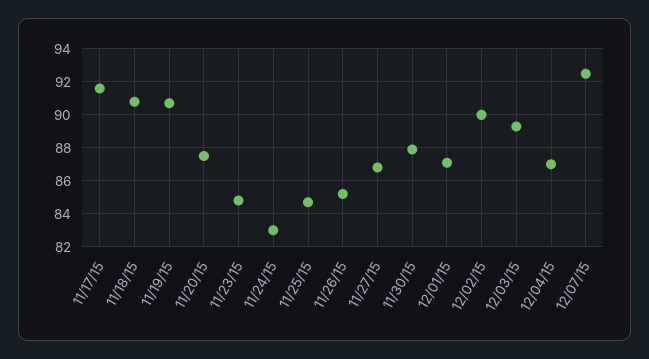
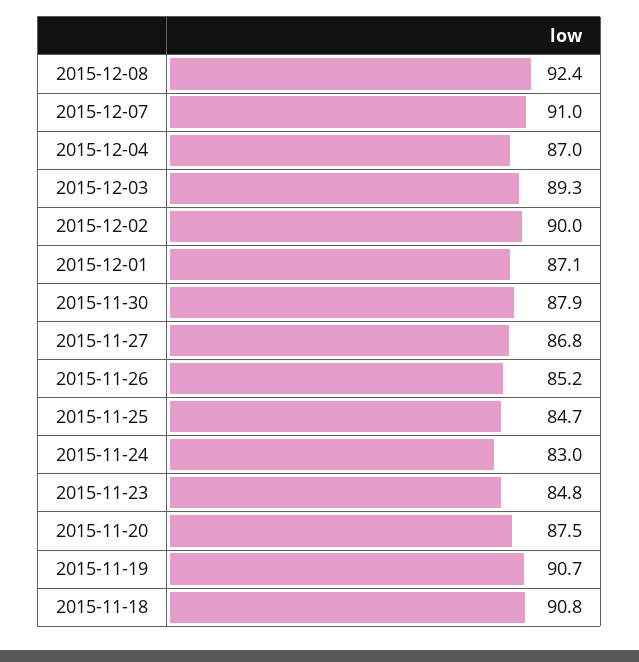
11/17/15: 91.5 -> none
12/07/15: 92.5 -> 91
2015-12-08: none -> 92.4

